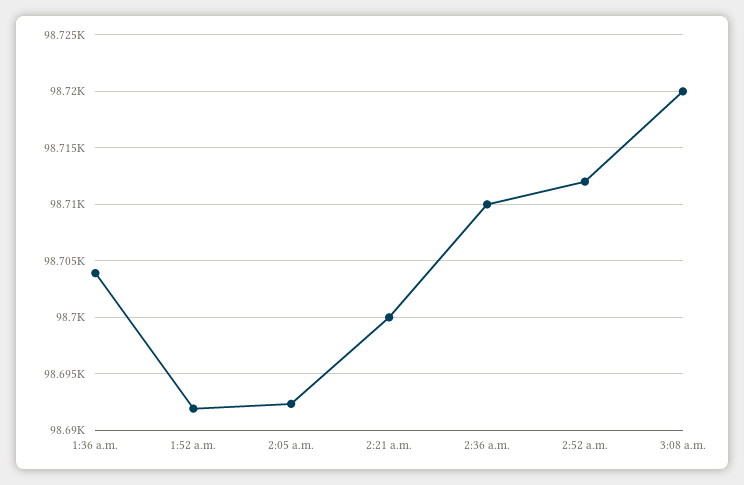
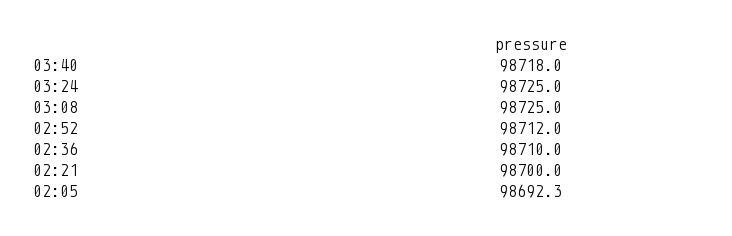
1:36 a.m.: 98704 -> none
1:52 a.m.: 98692 -> none
3:08 a.m.: 98720 -> 98725
03:40: none -> 98718
03:24: none -> 98725

